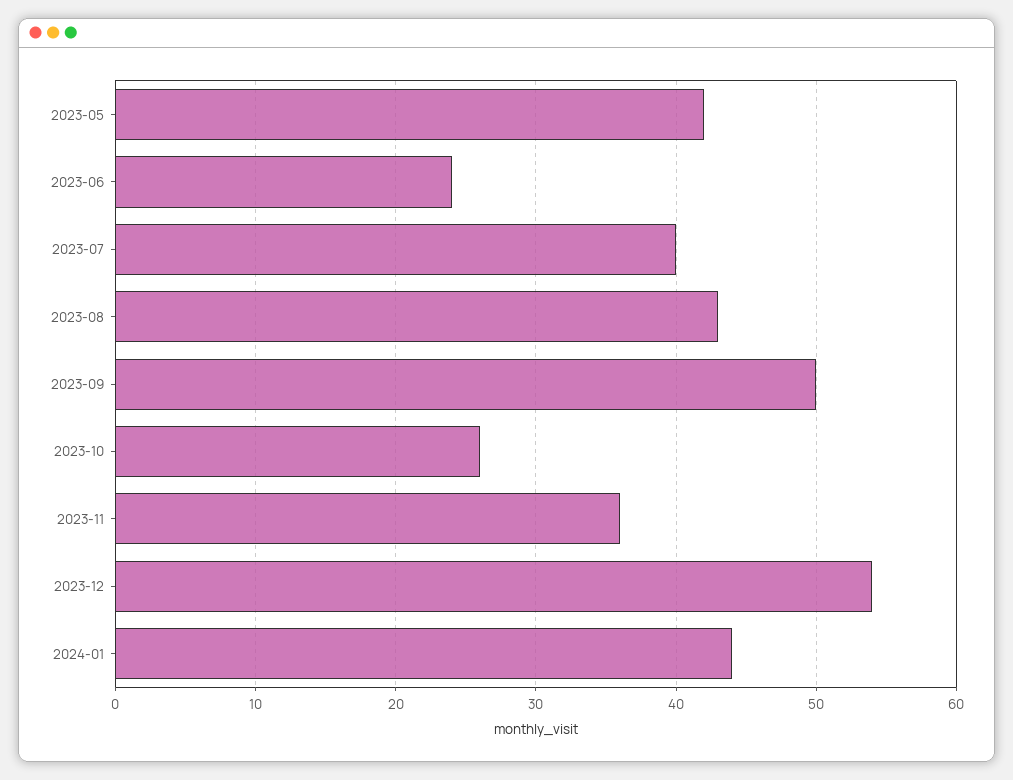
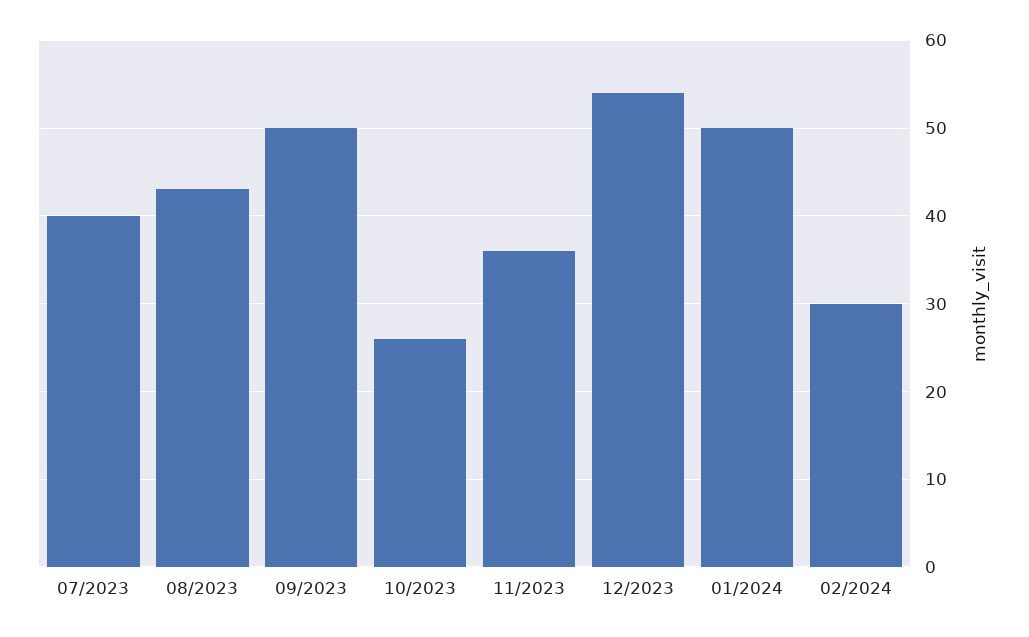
2023-05: 42 -> none
2023-06: 24 -> none
2024-01: 44 -> 50
02/2024: none -> 30

